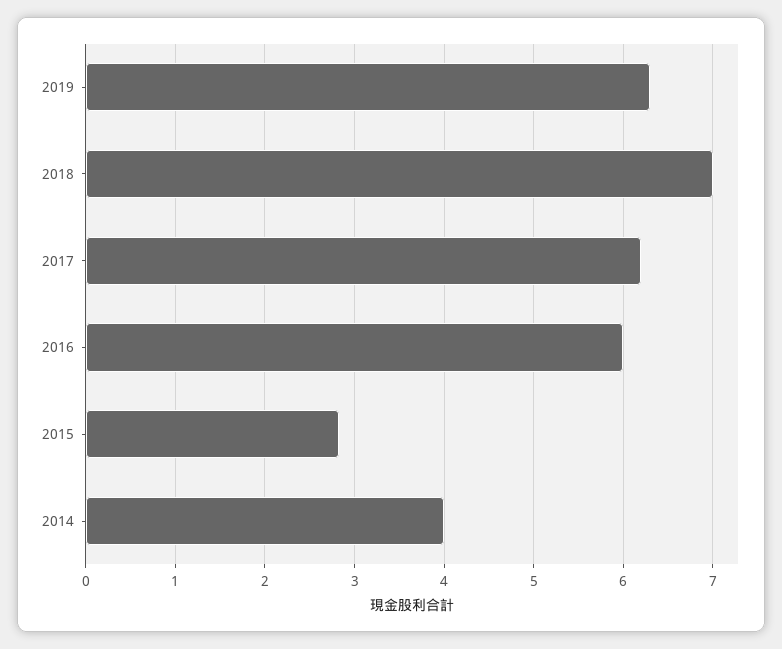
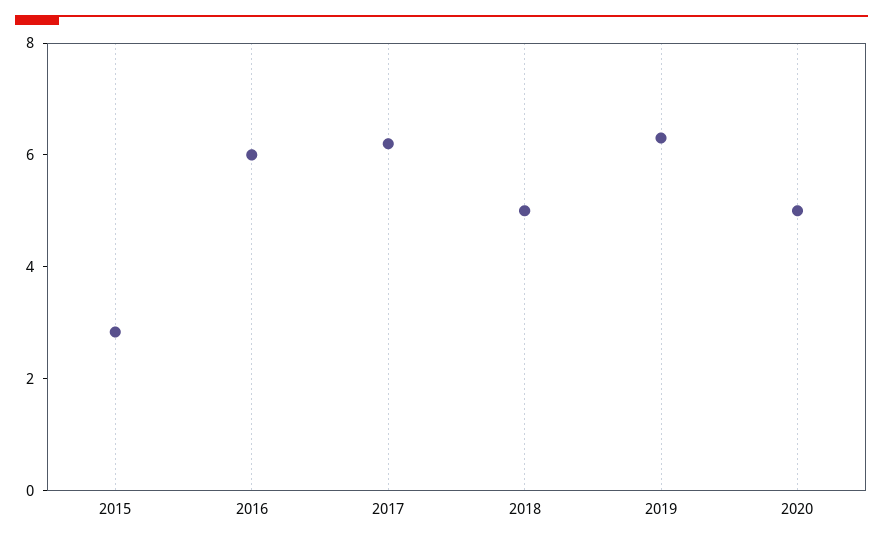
2018: 7 -> 5
2014: 4 -> none
2020: none -> 5

